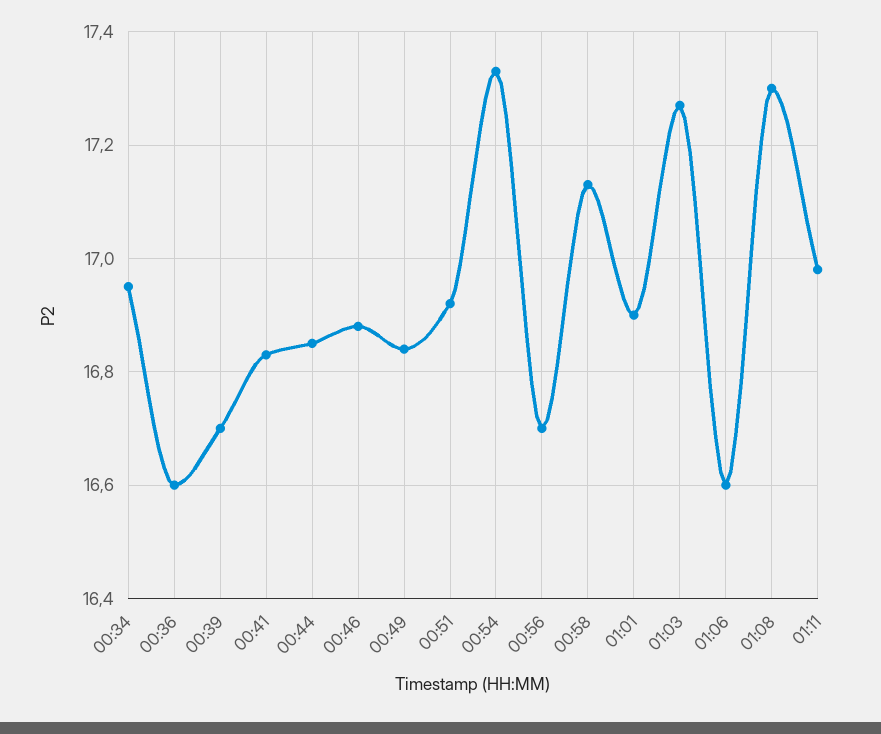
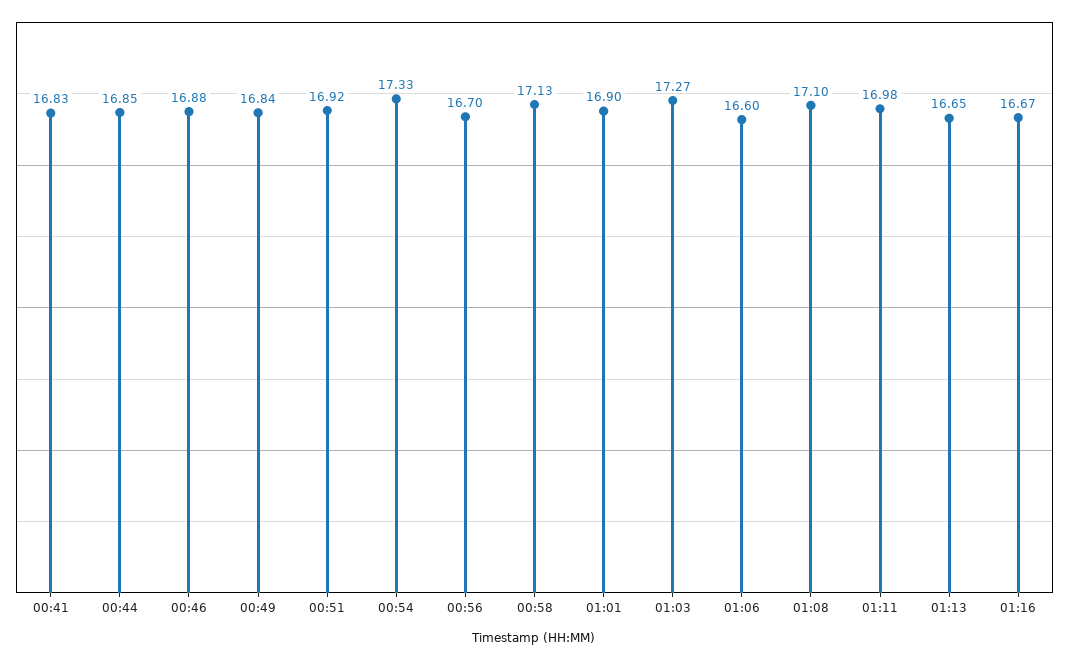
00:34: 16.95 -> none
00:36: 16.6 -> none
00:39: 16.7 -> none
01:08: 17.3 -> 17.1
01:13: none -> 16.65
01:16: none -> 16.67

